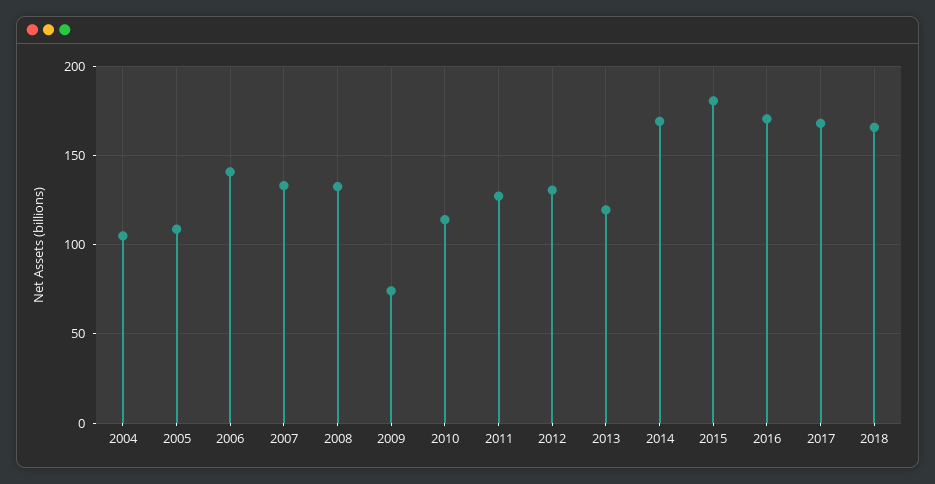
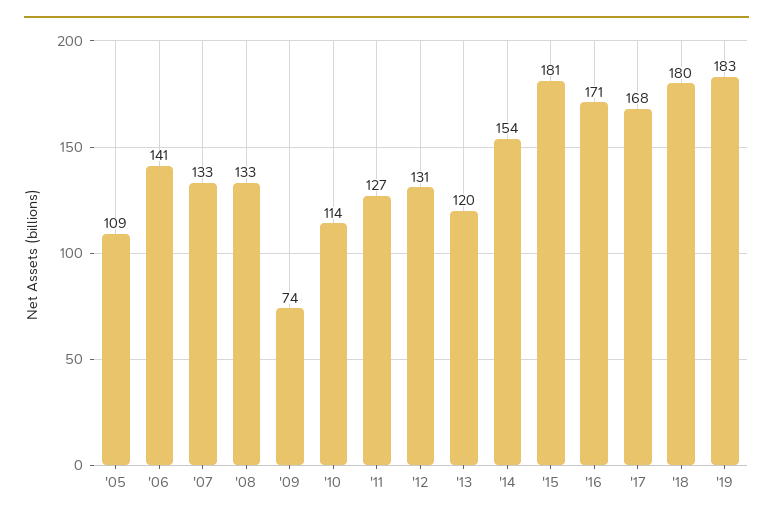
2004: 105 -> none
2014: 170 -> 154
2018: 165 -> 180
'19: none -> 183

